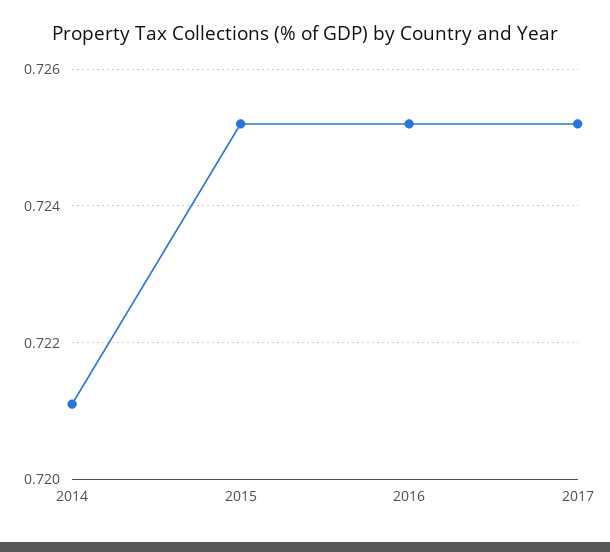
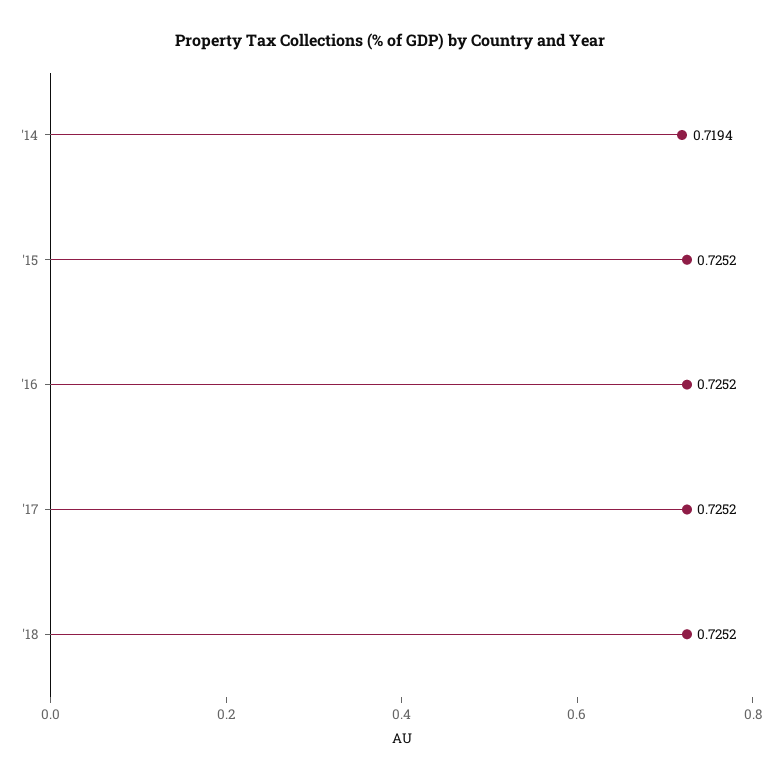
2014: 0.721 -> 0.7194
'18: none -> 0.7252

